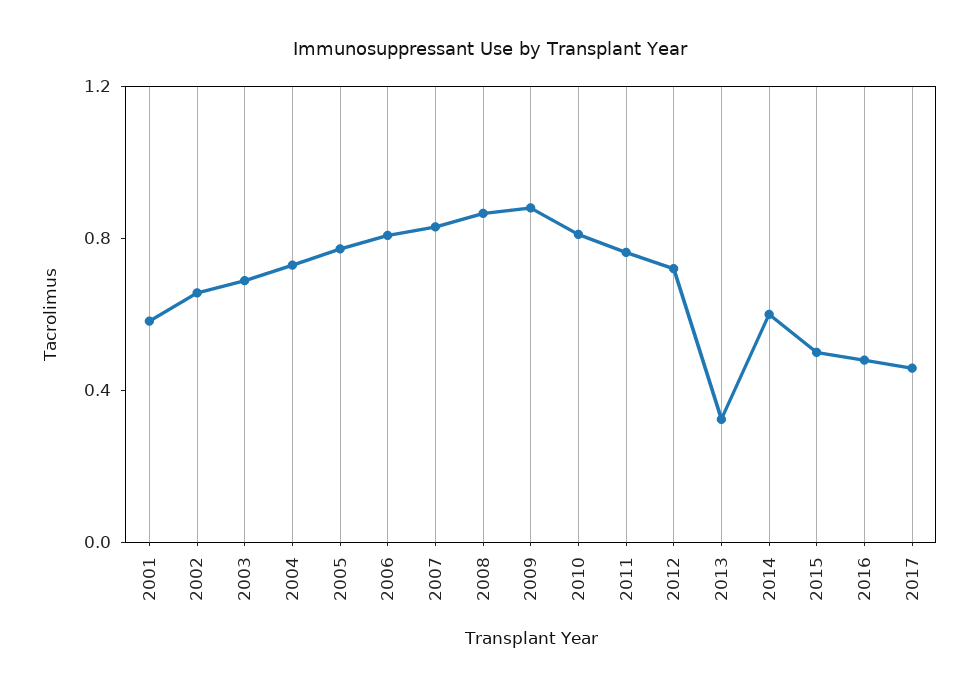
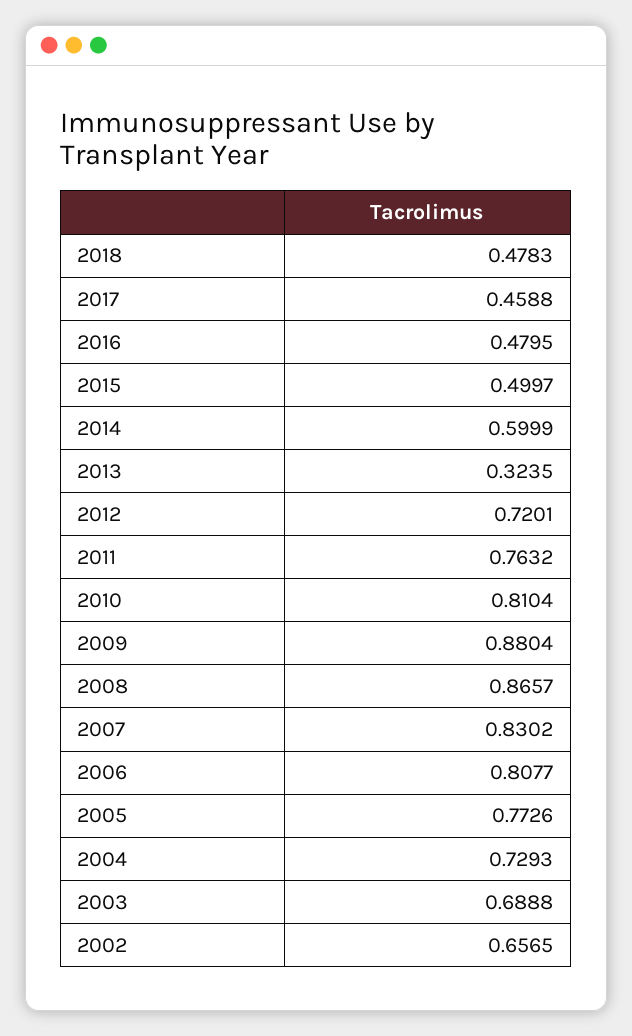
2001: 0.6 -> none
2018: none -> 0.4783

